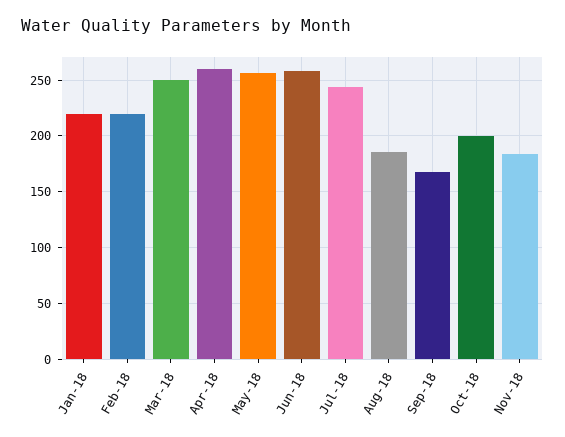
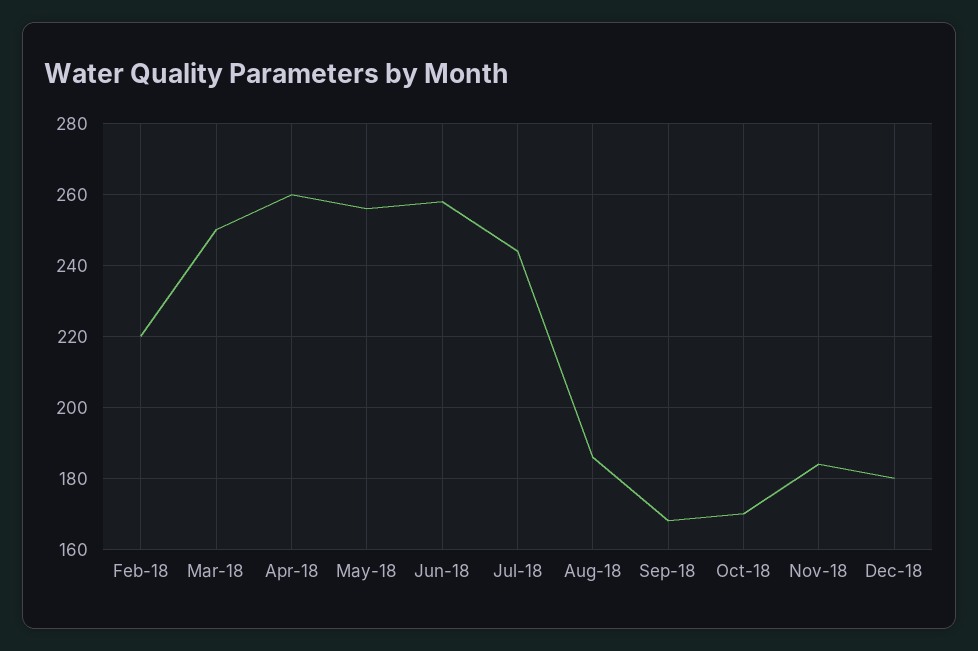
Jan-18: 220 -> none
Oct-18: 200 -> 170
Dec-18: none -> 180

